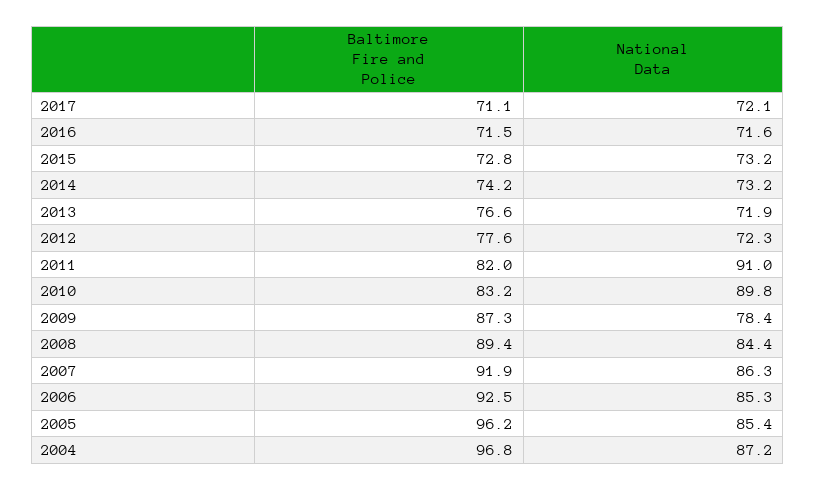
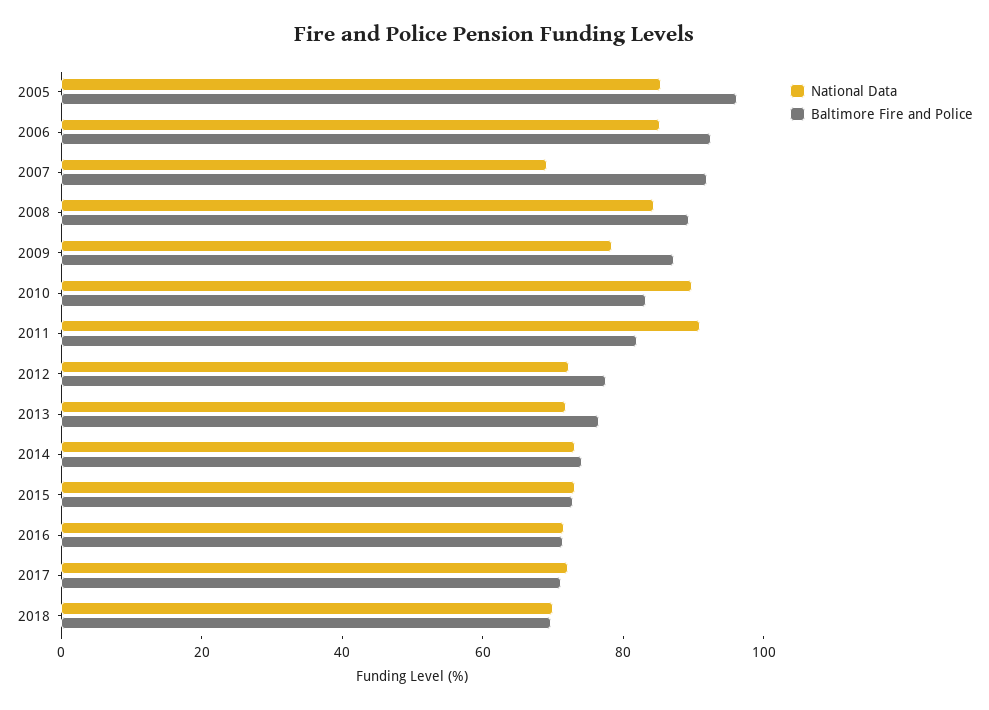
National Data, 2007: 86.3 -> 70
Baltimore Fire and Police, 2004: 96.8 -> none
National Data, 2004: 87.2 -> none
National Data, 2018: none -> 70
Baltimore Fire and Police, 2018: none -> 70

